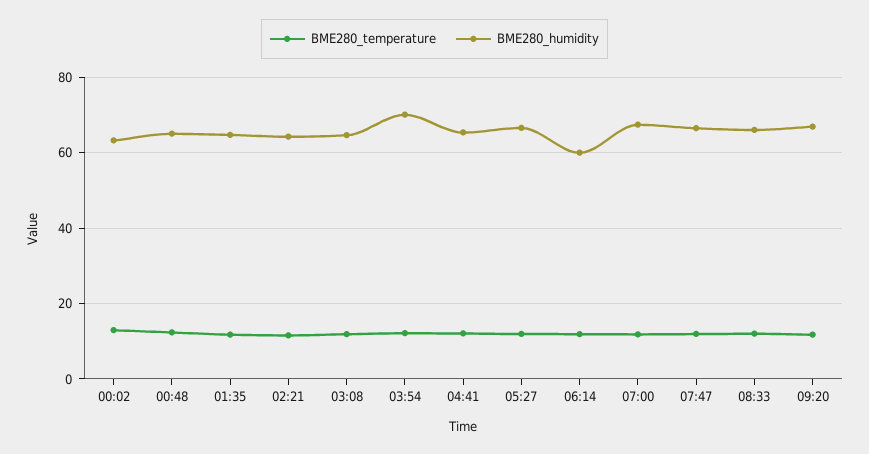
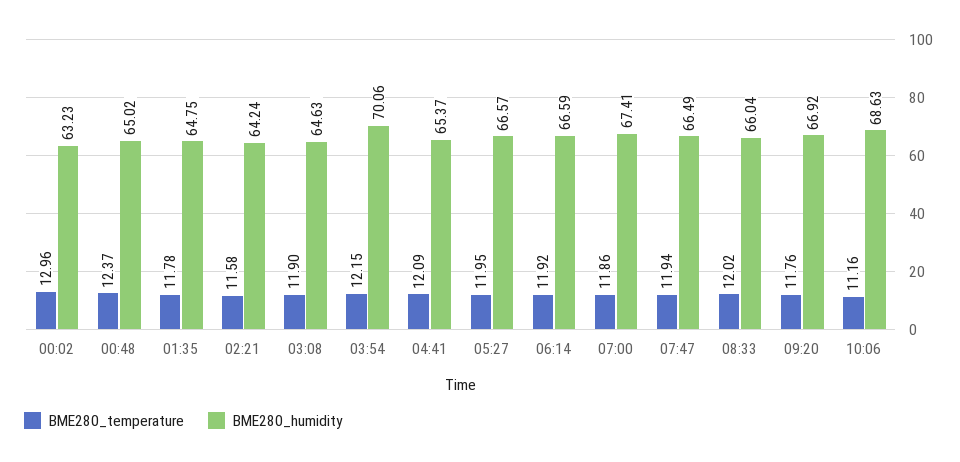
BME280_humidity, 06:14: 60 -> 66.59
BME280_temperature, 10:06: none -> 11.16
BME280_humidity, 10:06: none -> 68.63

